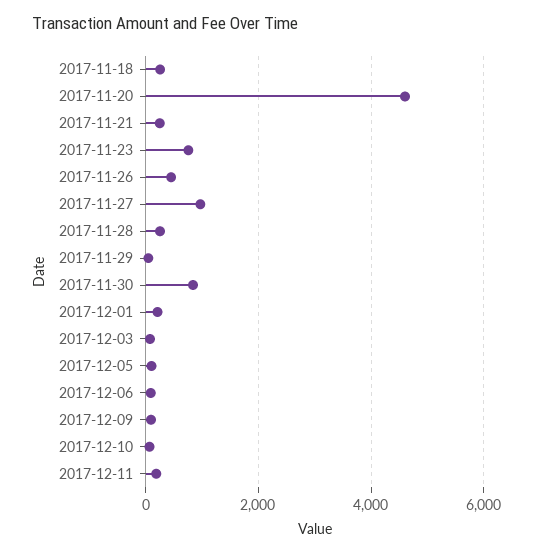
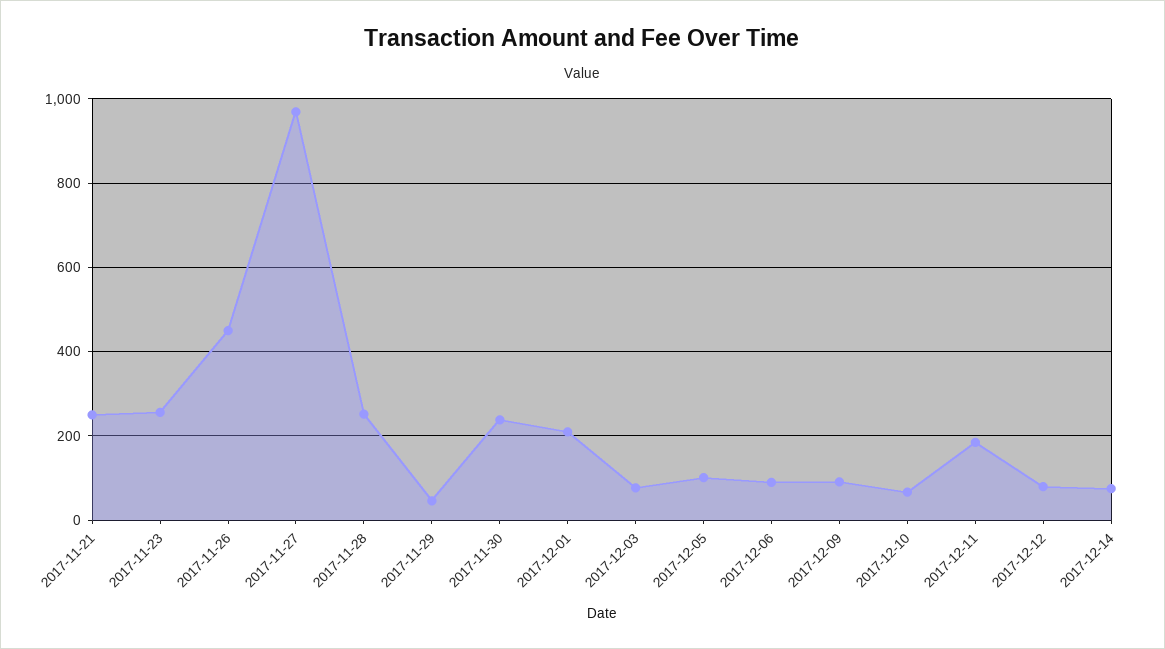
2017-11-18: 200 -> none
2017-11-20: 4600 -> none
2017-11-23: 800 -> 260
2017-11-30: 800 -> 240
2017-12-12: none -> 80
2017-12-14: none -> 80

